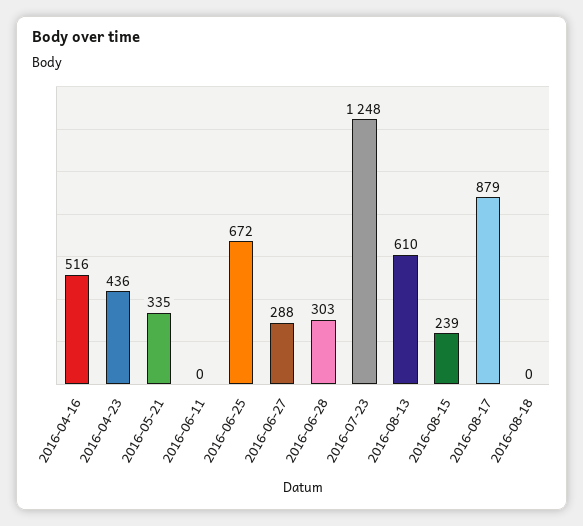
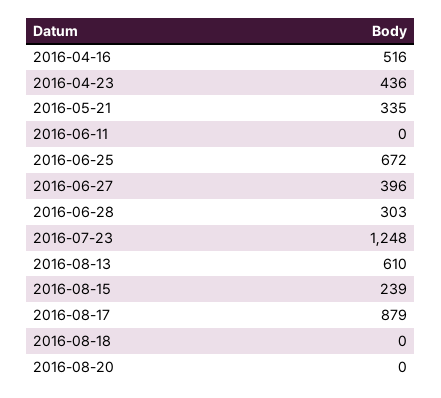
2016-06-27: 288 -> 396
2016-08-20: none -> 0

